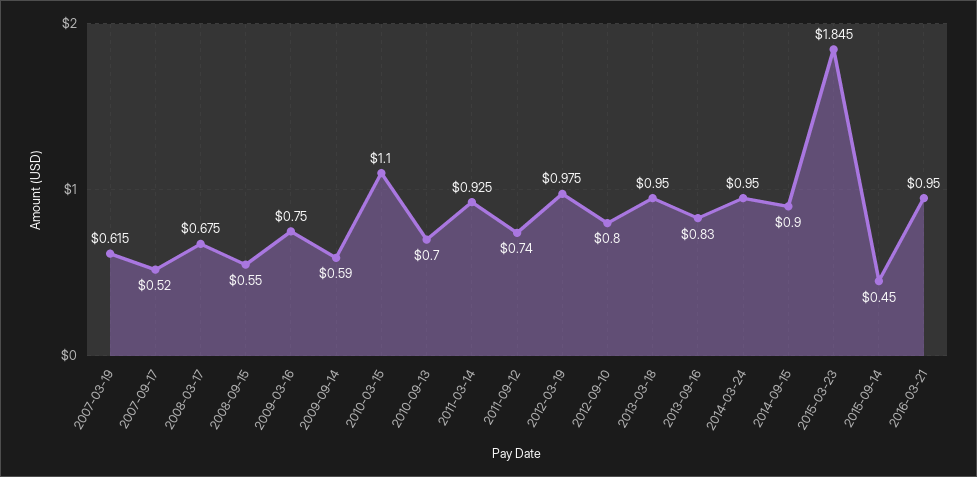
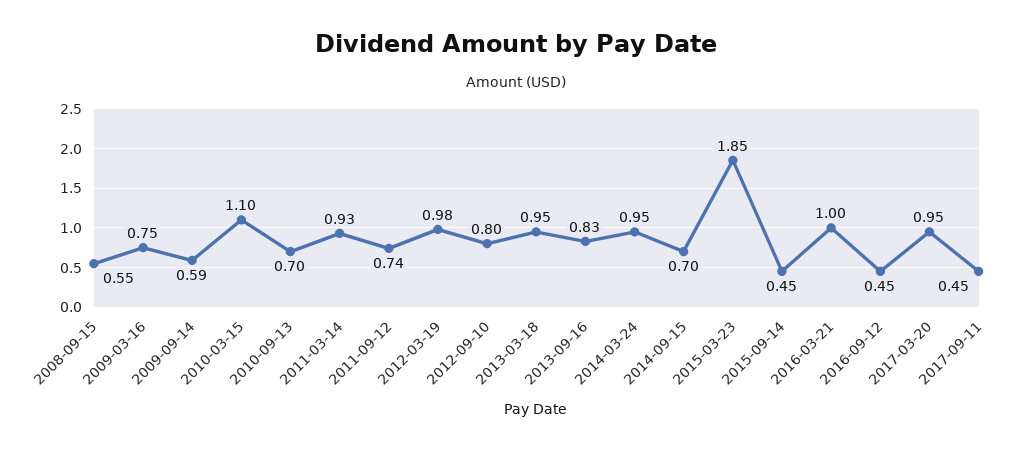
2007-03-19: 0.615 -> none
2007-09-17: 0.52 -> none
2008-03-17: 0.675 -> none
2014-09-15: 0.9 -> 0.7
2016-03-21: 0.95 -> 1
2016-09-12: none -> 0.45
2017-03-20: none -> 0.95
2017-09-11: none -> 0.45

